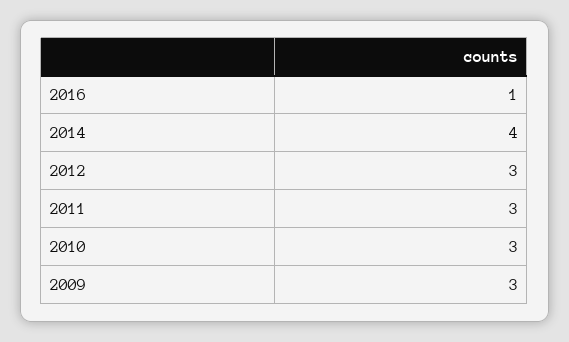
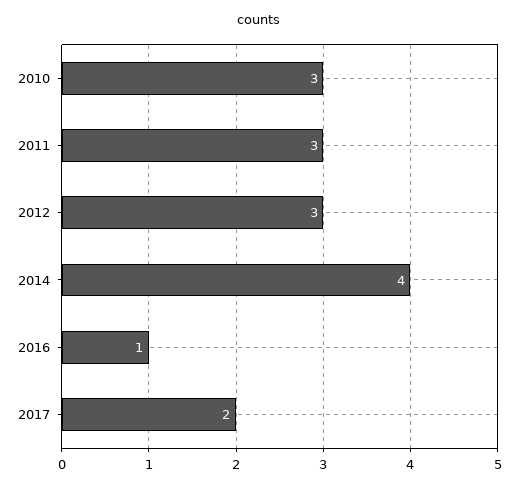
2009: 3 -> none
2017: none -> 2

